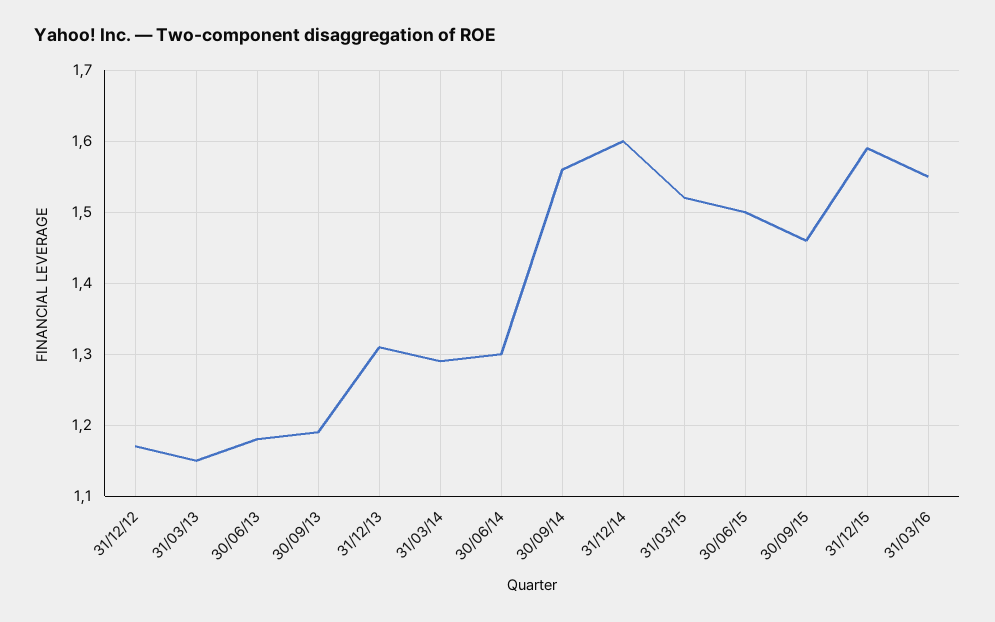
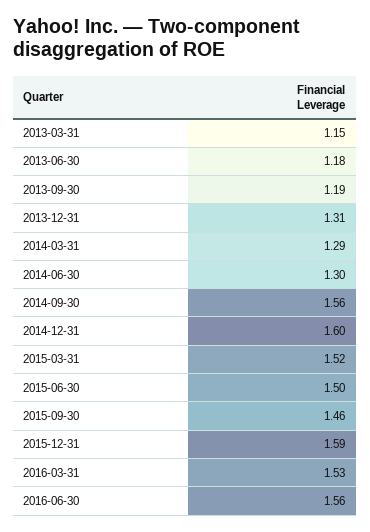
31/12/12: 1.17 -> none
31/03/16: 1.55 -> 1.53
2016-06-30: none -> 1.56

